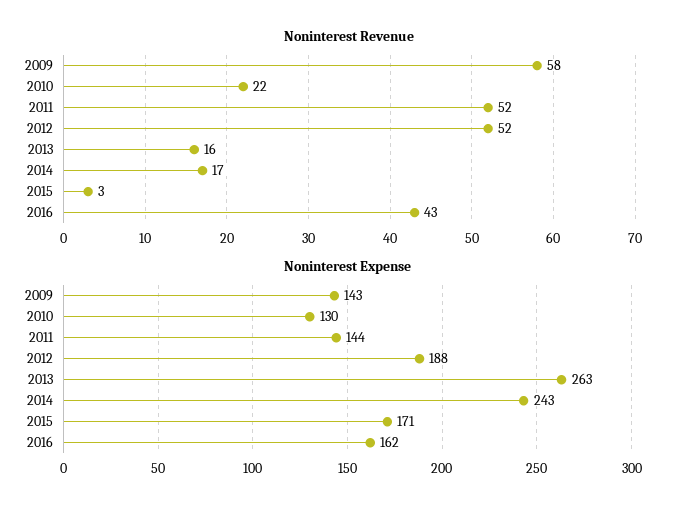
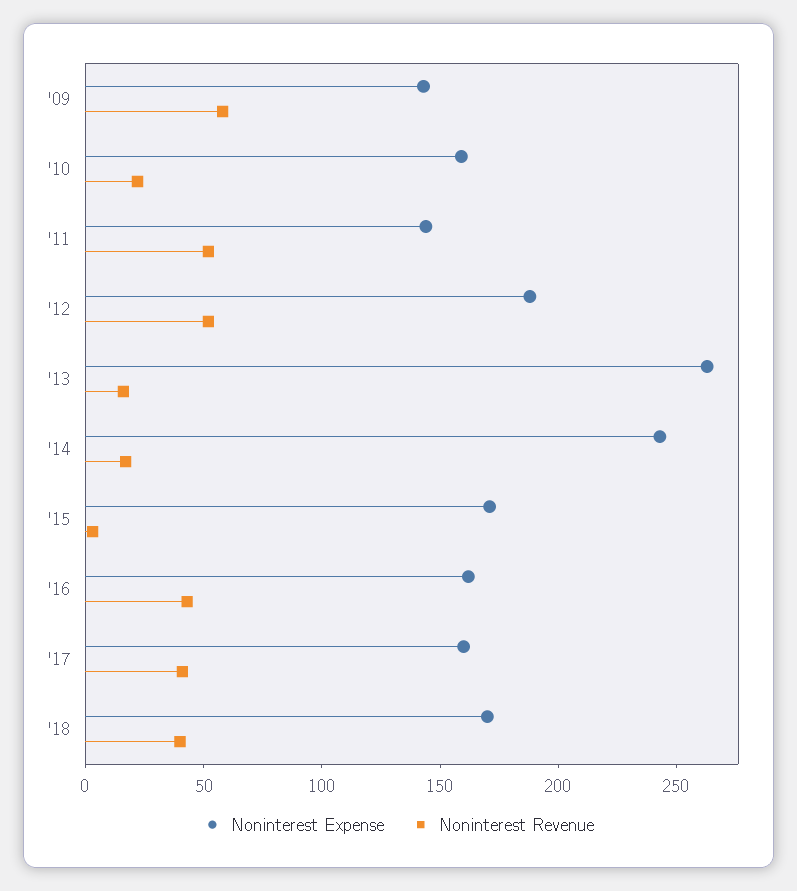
Noninterest Expense, 2010: 130 -> 160
Noninterest Expense, '17: none -> 160
Noninterest Revenue, '17: none -> 40
Noninterest Expense, '18: none -> 170
Noninterest Revenue, '18: none -> 40

